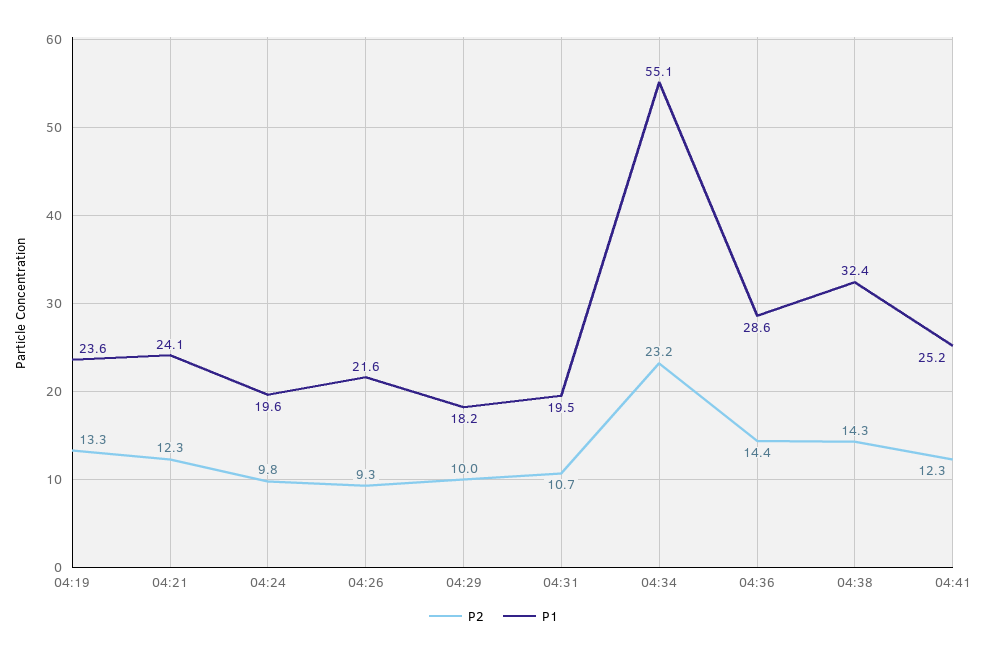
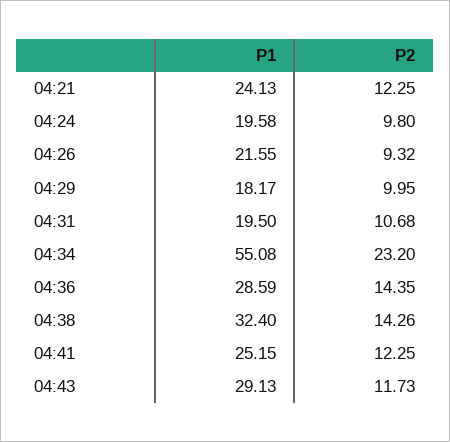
P2, 04:19: 13.3 -> none
P1, 04:19: 23.6 -> none
P1, 04:43: none -> 29.13
P2, 04:43: none -> 11.73

